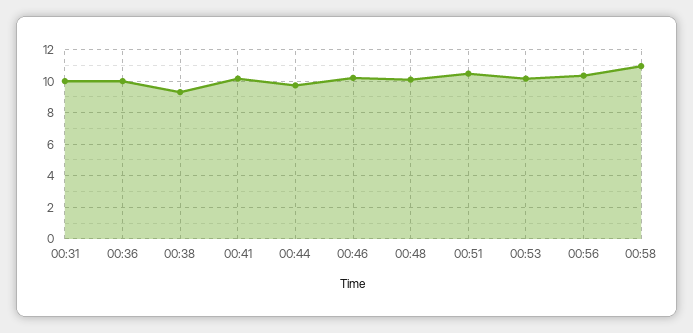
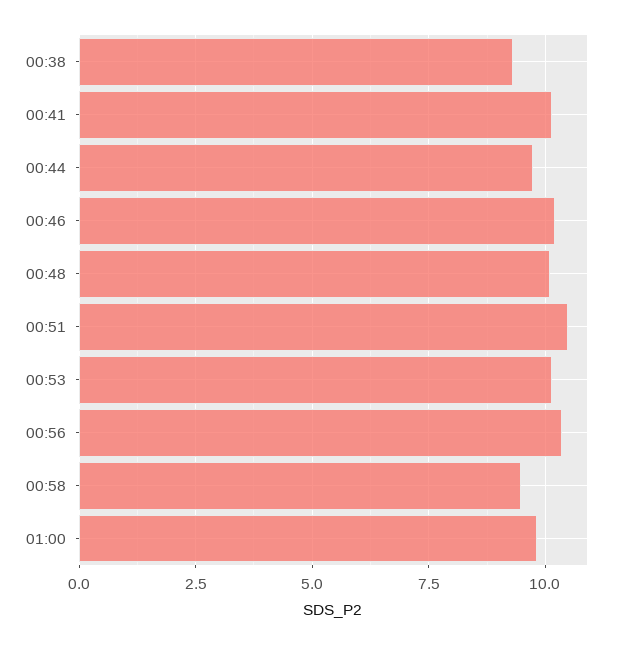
00:31: 10 -> none
00:36: 10 -> none
00:58: 11 -> 9.5
01:00: none -> 9.75

